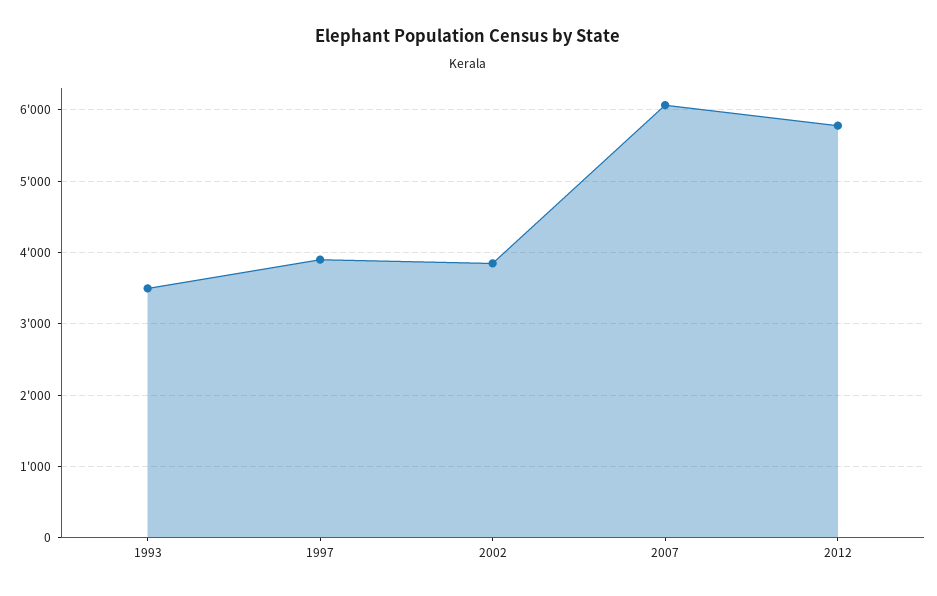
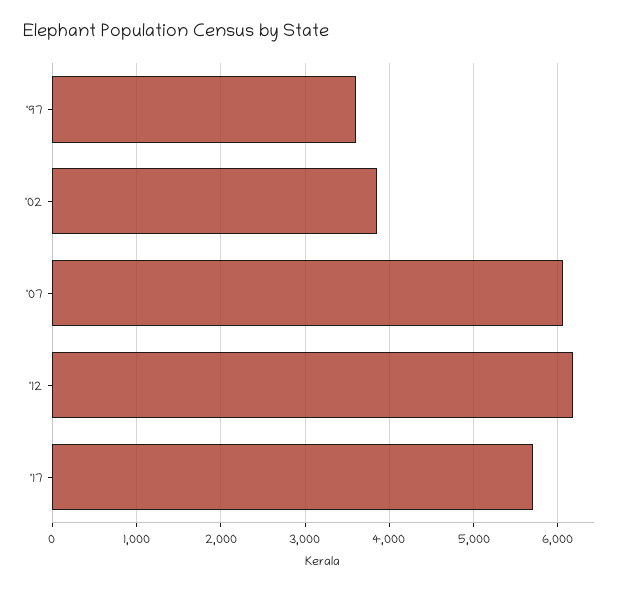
1993: 3500 -> none
1997: 3900 -> 3600
2012: 5800 -> 6200
'17: none -> 5700

